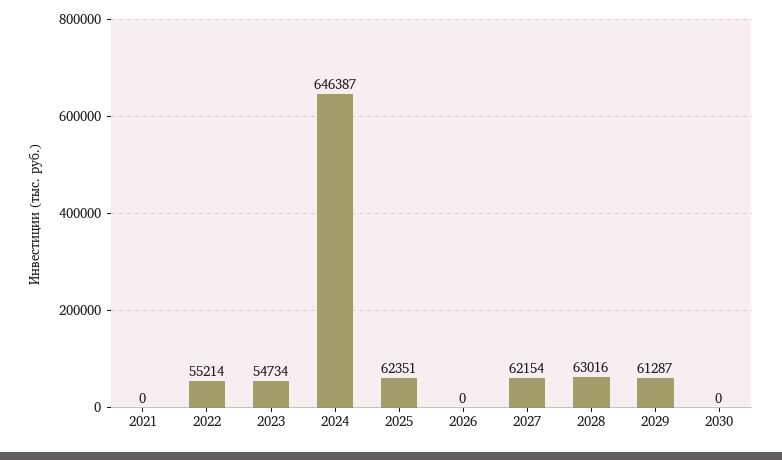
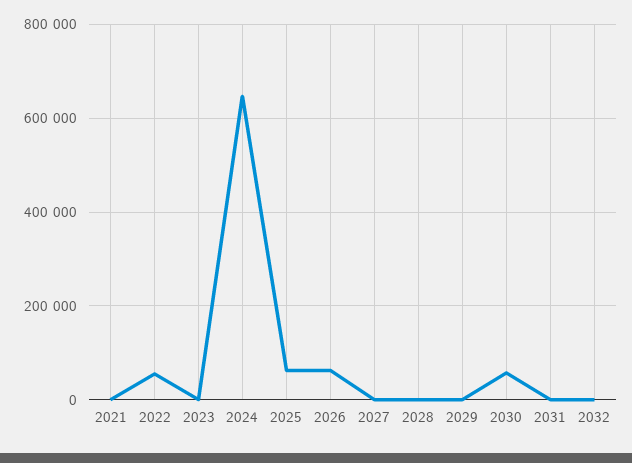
2023: 54734 -> 0
2026: 0 -> 60000
2027: 62154 -> 0
2028: 63016 -> 0
2029: 61287 -> 0
2030: 0 -> 60000
2031: none -> 0
2032: none -> 0

